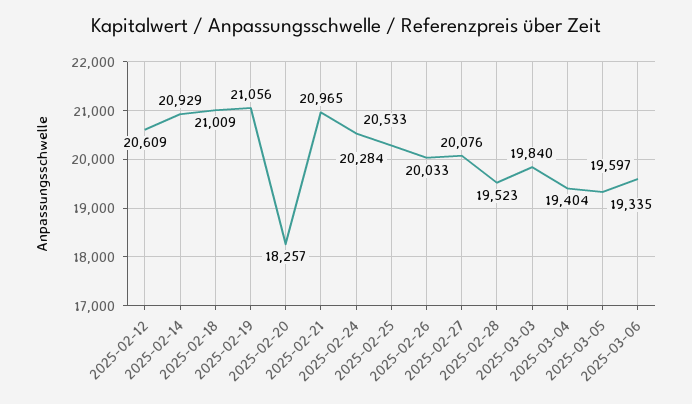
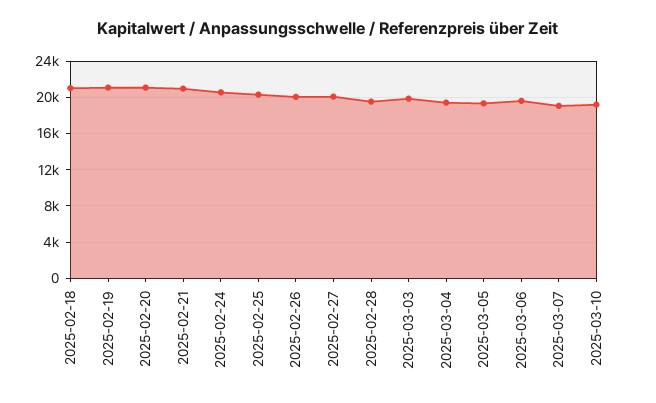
2025-02-12: 20609 -> none
2025-02-14: 20929 -> none
2025-02-20: 18257 -> 21000
2025-03-07: none -> 19000
2025-03-10: none -> 19000

